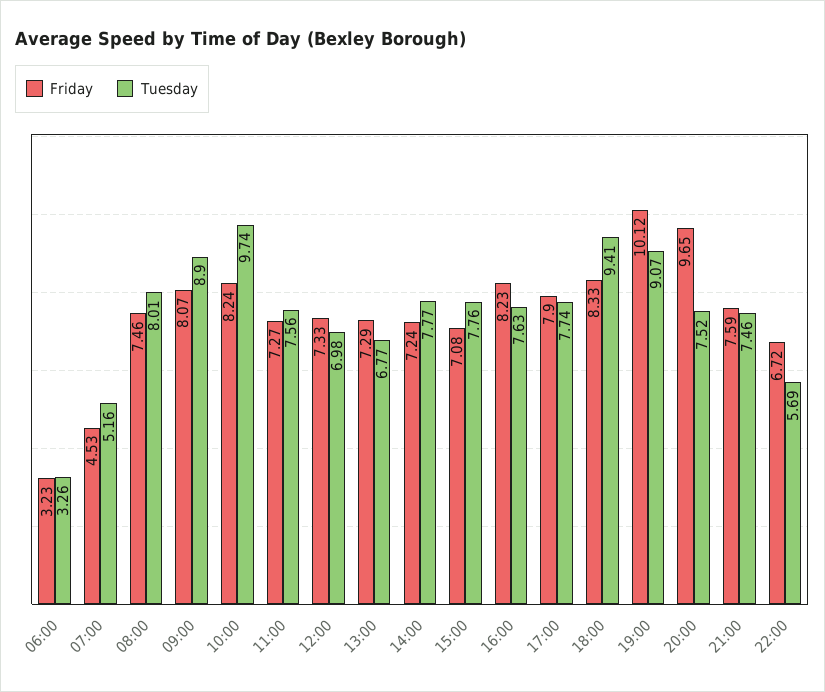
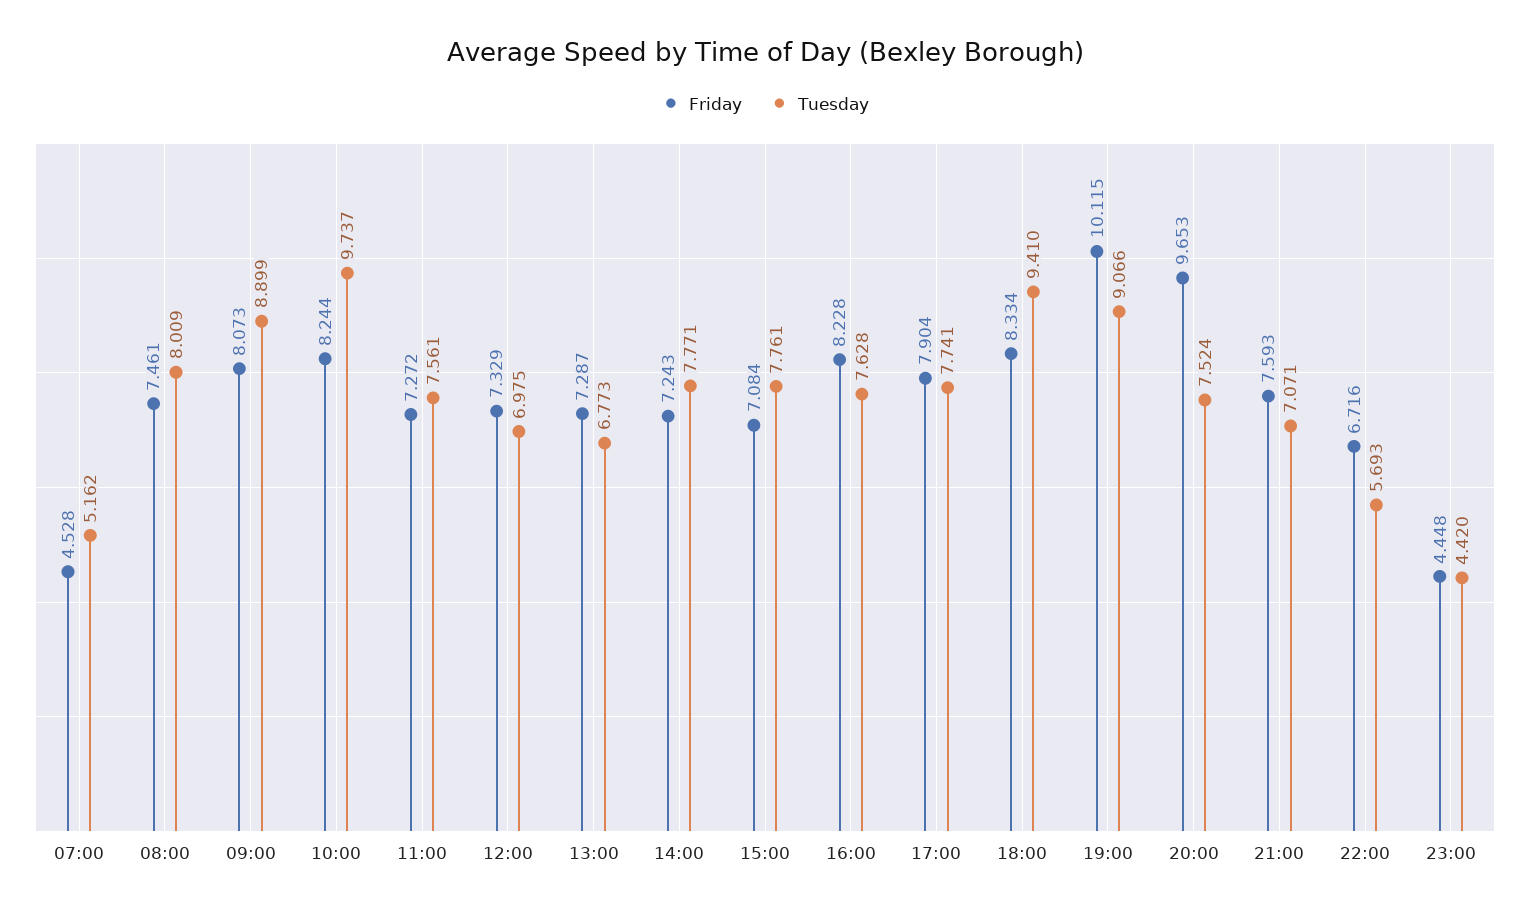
Friday, 06:00: 3.23 -> none
Tuesday, 06:00: 3.26 -> none
Tuesday, 21:00: 7.46 -> 7.071
Friday, 23:00: none -> 4.448
Tuesday, 23:00: none -> 4.42

